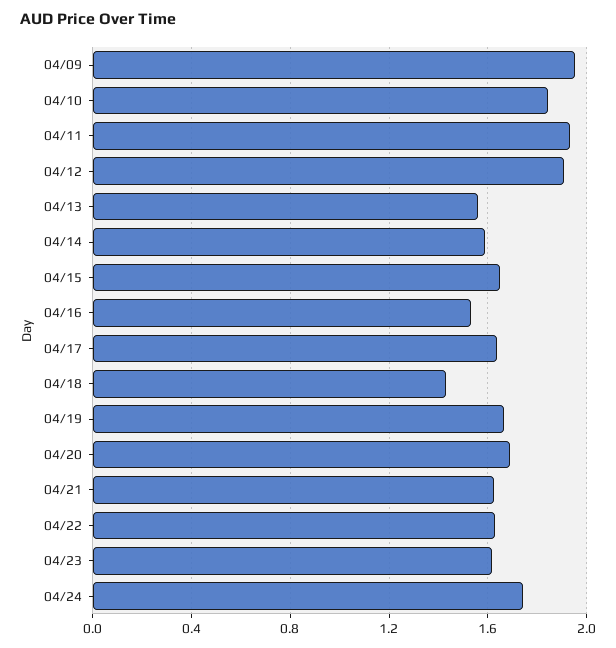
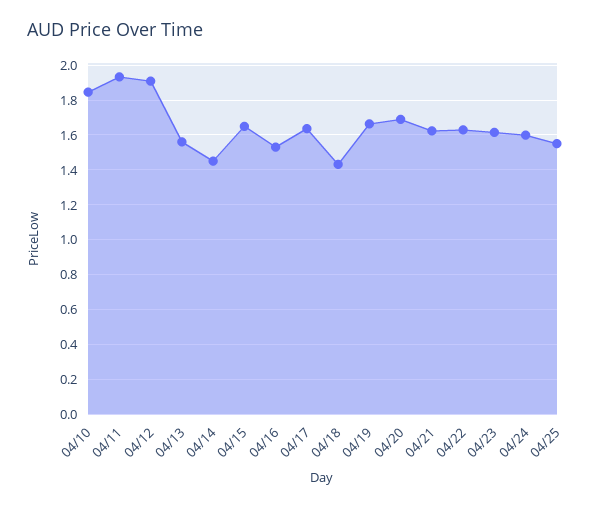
04/09: 1.95 -> none
04/14: 1.6 -> 1.45
04/24: 1.75 -> 1.6
04/25: none -> 1.55

